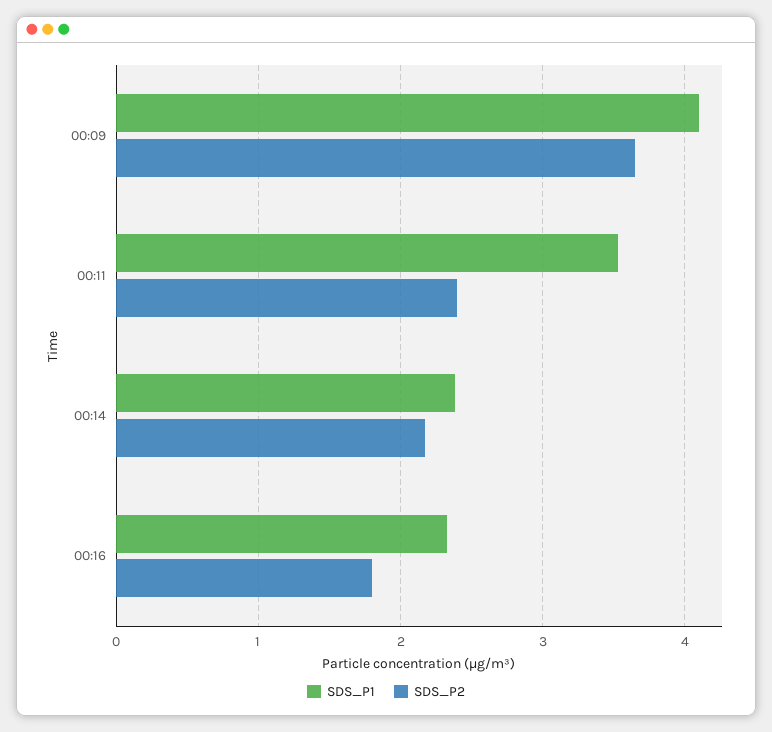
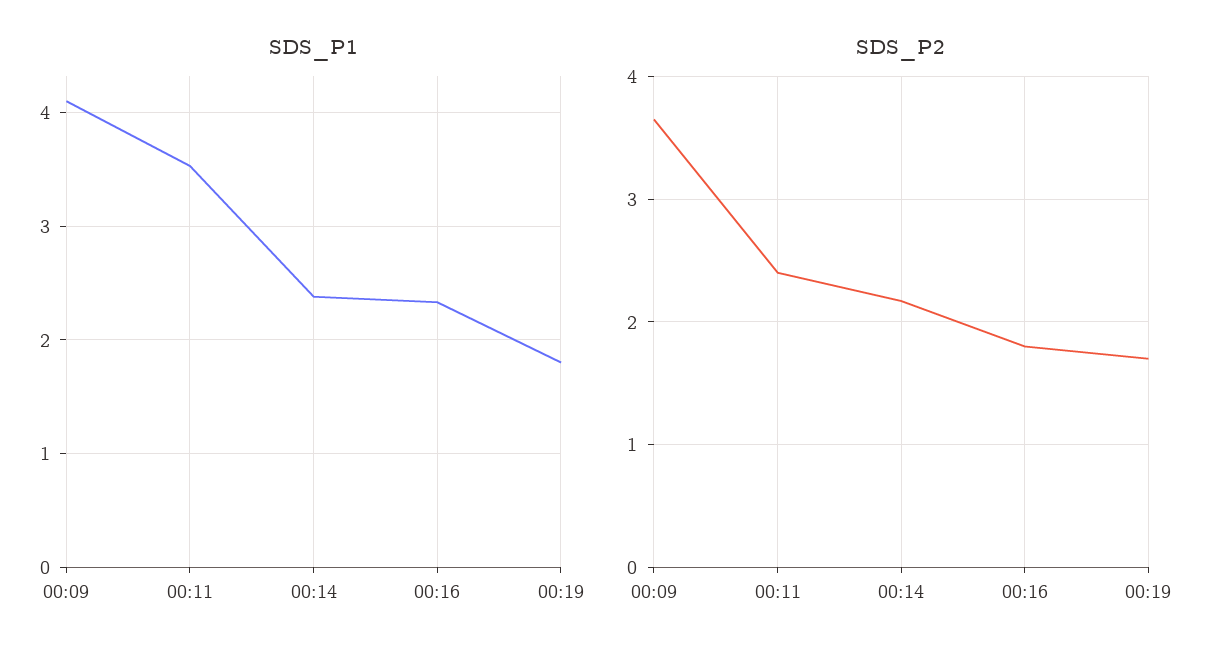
SDS_P1, 00:19: none -> 1.8
SDS_P2, 00:19: none -> 1.7

